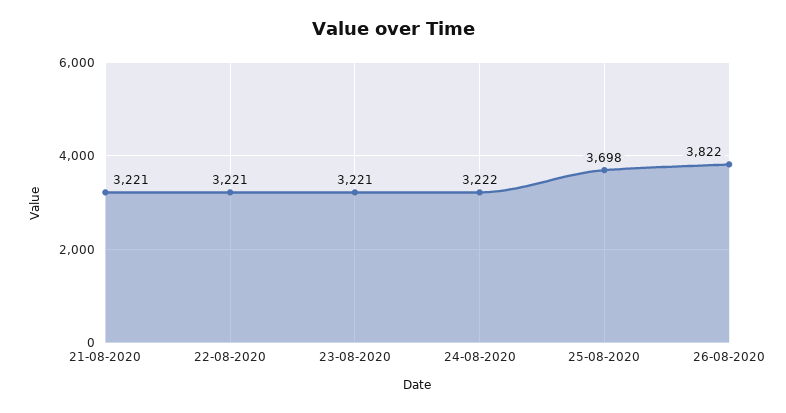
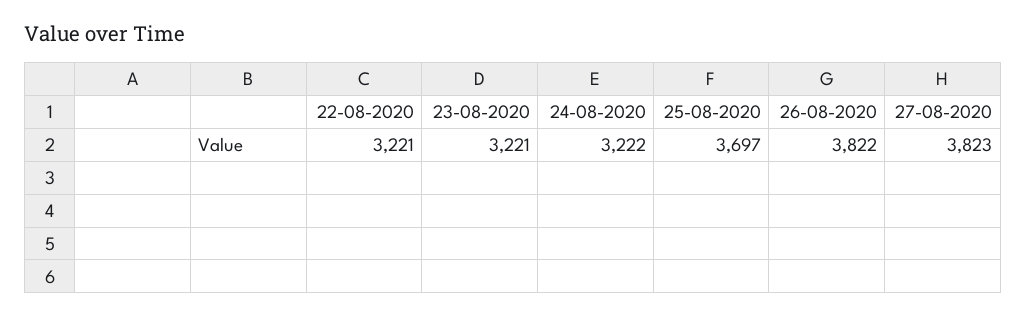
21-08-2020: 3221 -> none
25-08-2020: 3698 -> 3697
27-08-2020: none -> 3823

